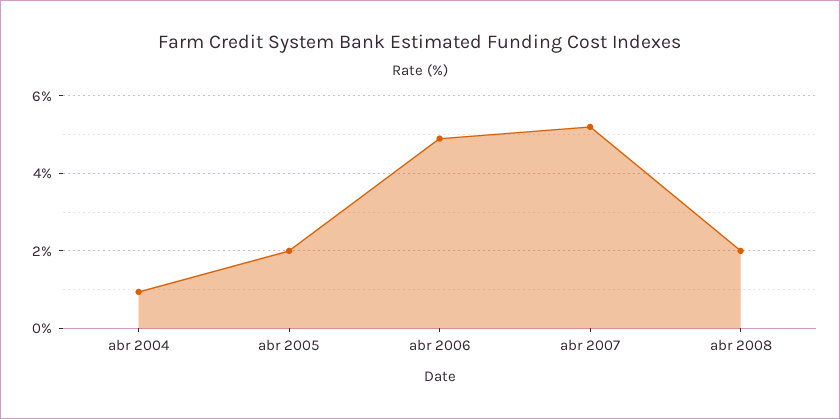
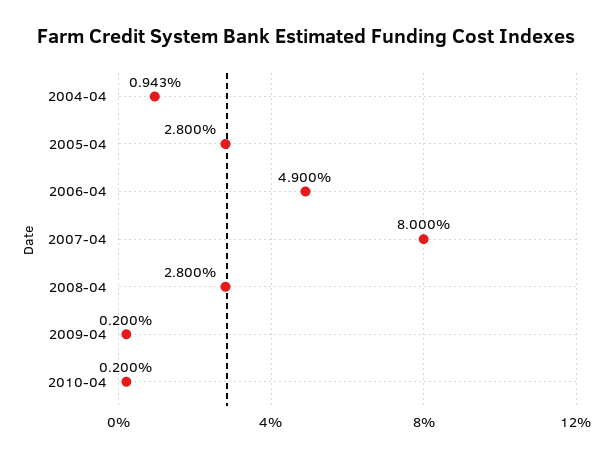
abr 2005: 2 -> 2.8
abr 2007: 5.2 -> 8
abr 2008: 2 -> 2.8
2009-04: none -> 0.2
2010-04: none -> 0.2

